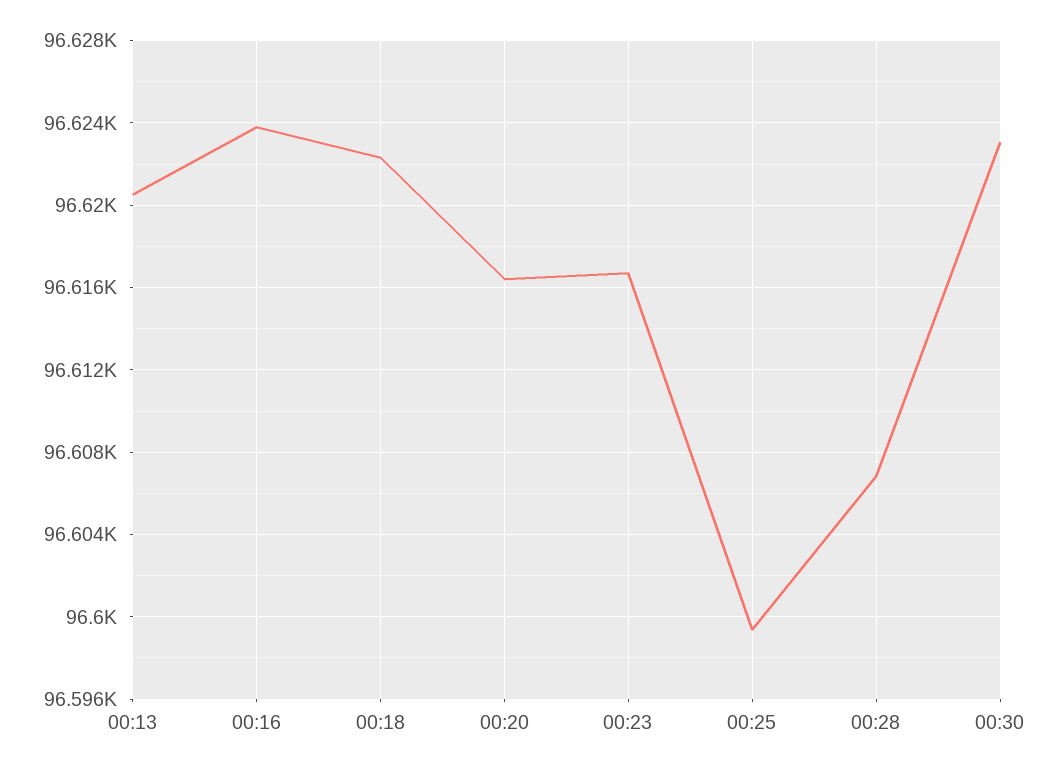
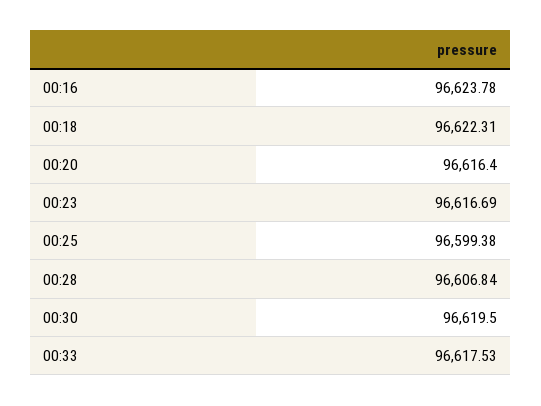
00:13: 96620.5 -> none
00:30: 96623 -> 96619.5
00:33: none -> 96617.53

